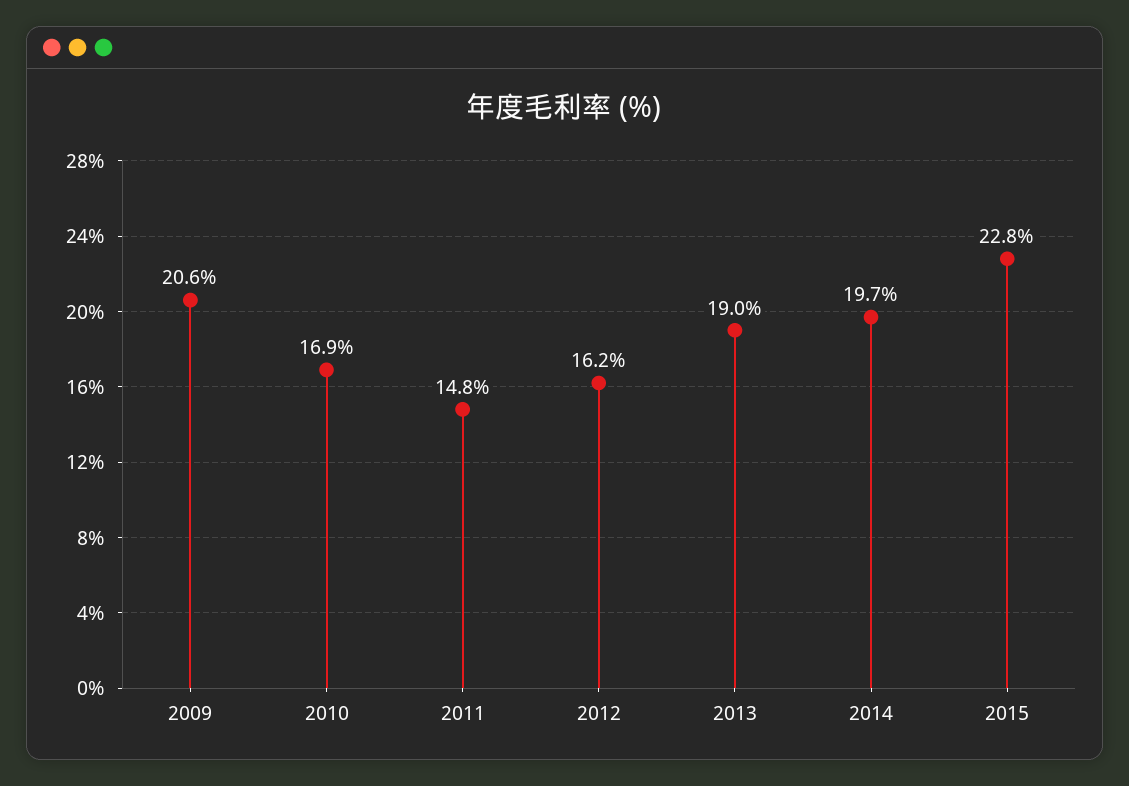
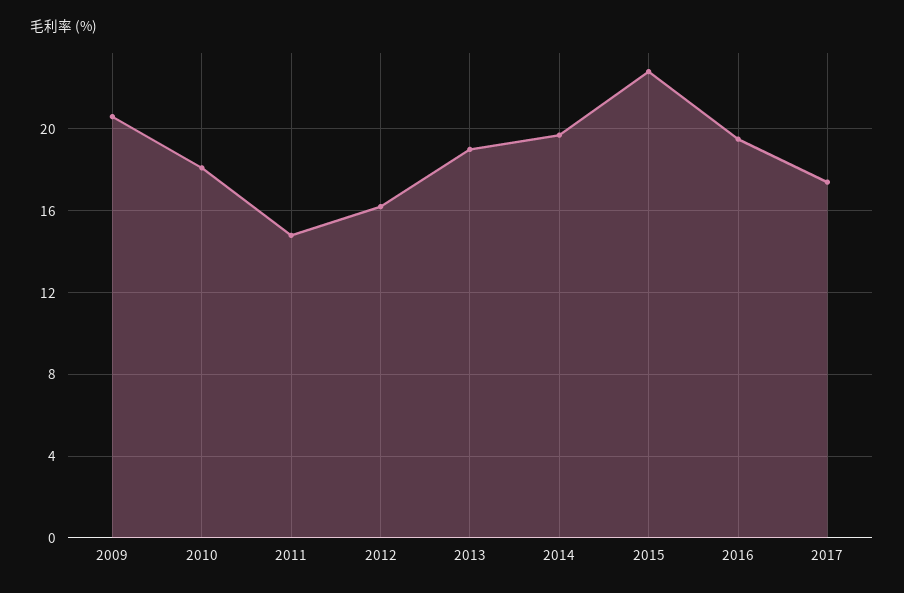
2010: 16.9 -> 18
2016: none -> 19.5
2017: none -> 17.5

